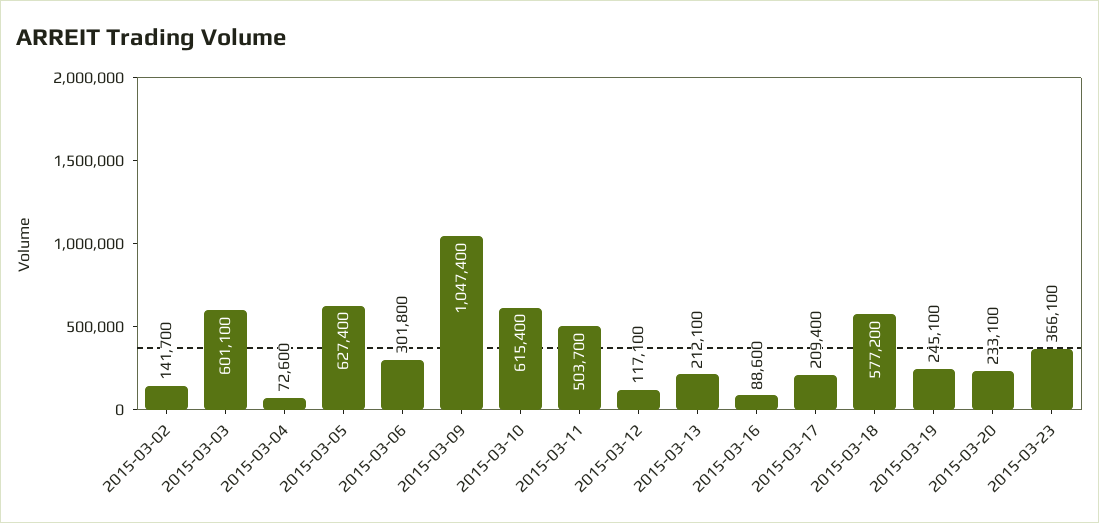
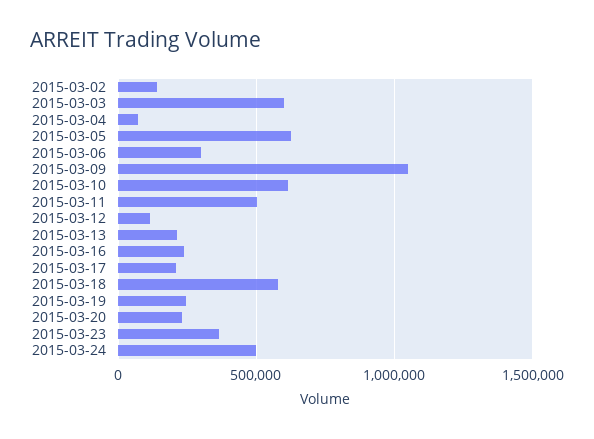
2015-03-16: 88600 -> 250000
2015-03-24: none -> 500000

